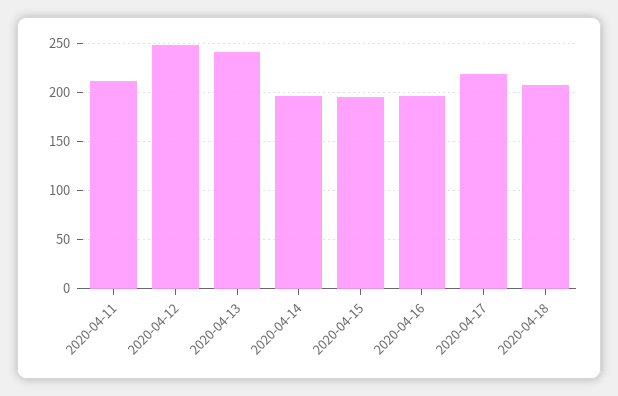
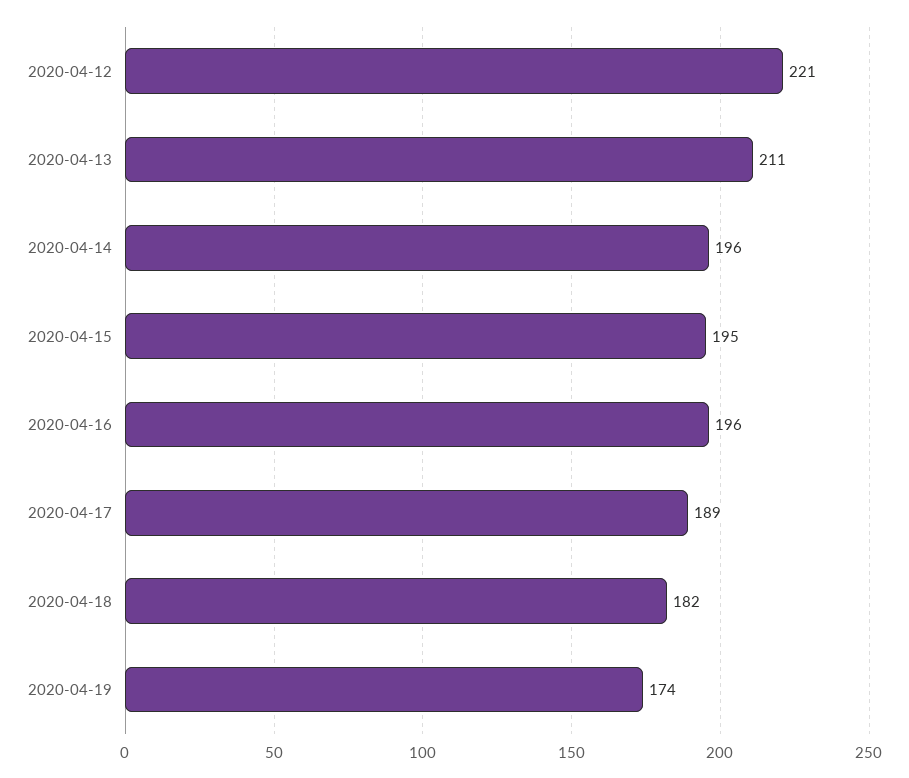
2020-04-11: 210 -> none
2020-04-12: 250 -> 221
2020-04-13: 240 -> 211
2020-04-17: 220 -> 189
2020-04-18: 210 -> 182
2020-04-19: none -> 174

